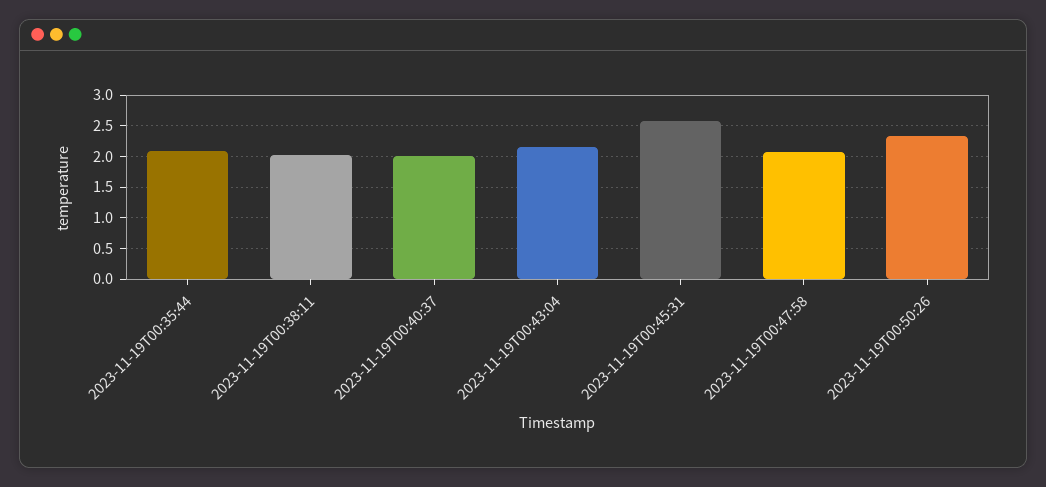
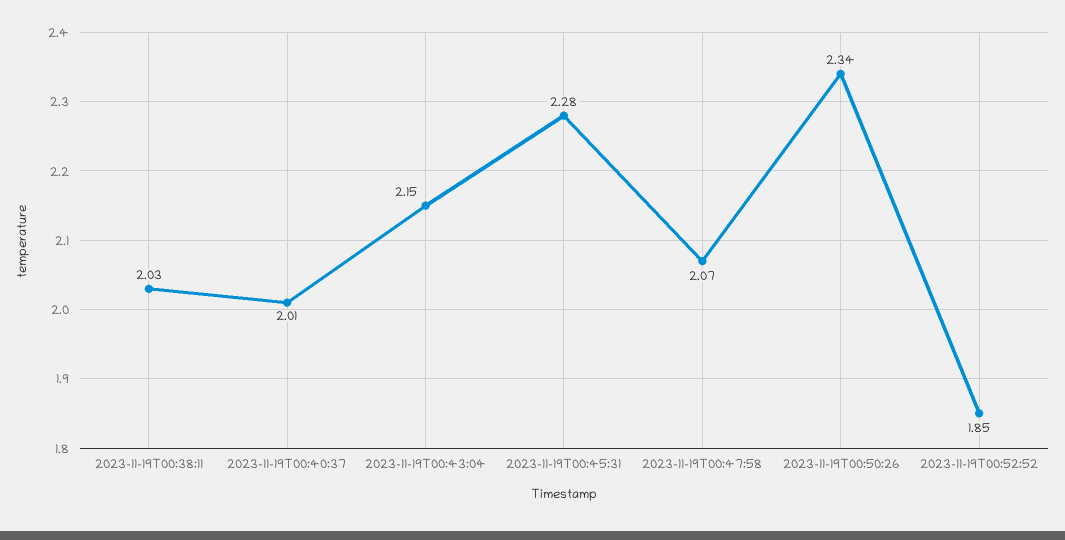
2023-11-19T00:35:44: 2.1 -> none
2023-11-19T00:45:31: 2.6 -> 2.28
2023-11-19T00:52:52: none -> 1.85

